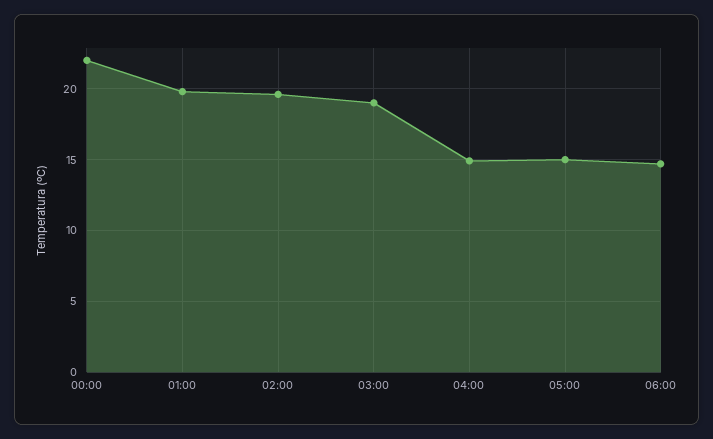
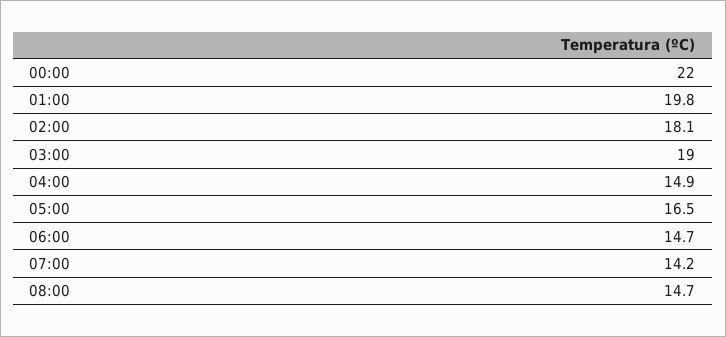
02:00: 19.5 -> 18.1
05:00: 15 -> 16.5
07:00: none -> 14.2
08:00: none -> 14.7

